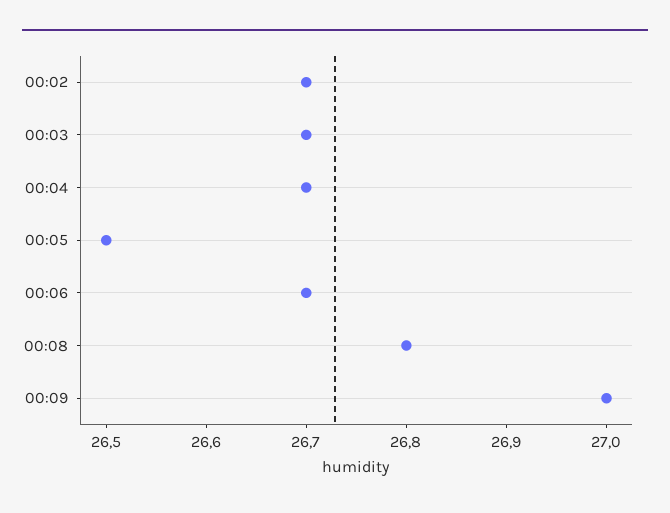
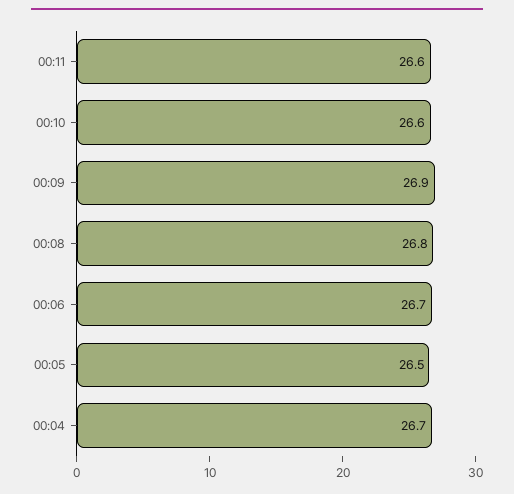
00:02: 26.7 -> none
00:03: 26.7 -> none
00:09: 27 -> 26.9
00:11: none -> 26.6
00:10: none -> 26.6

